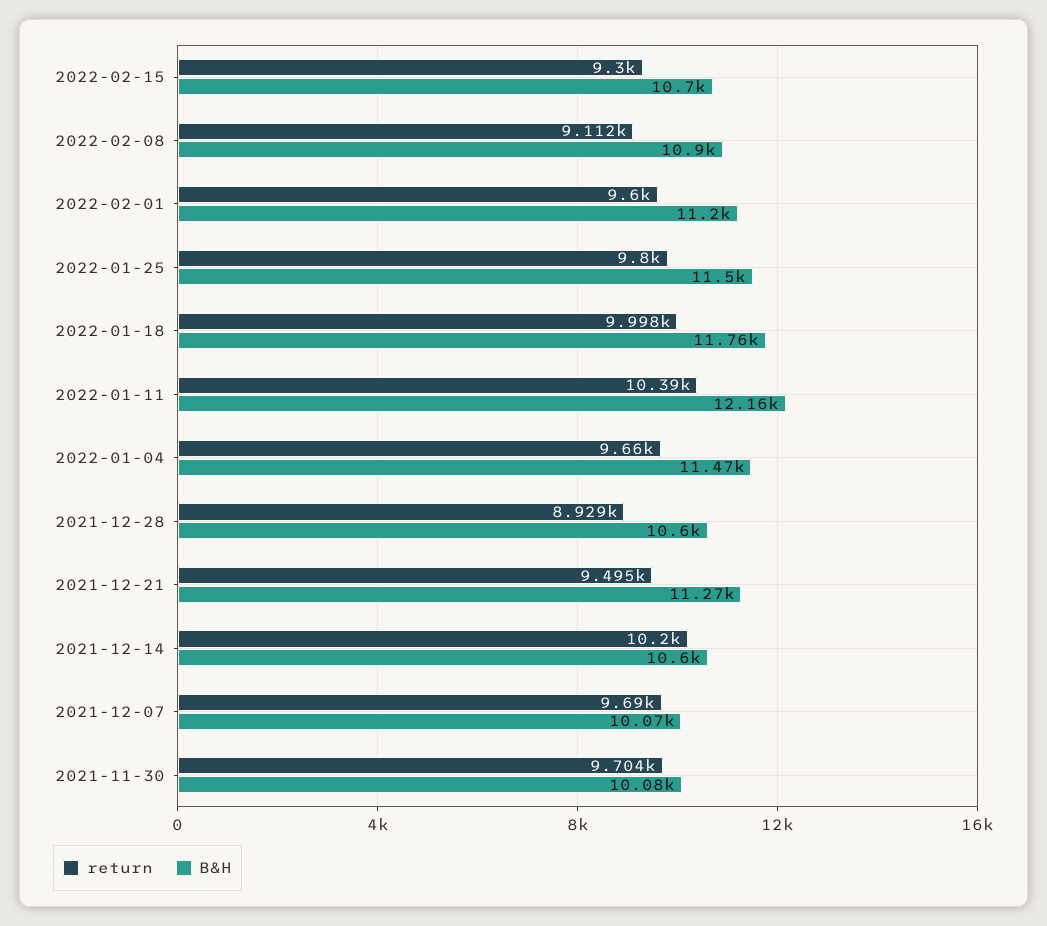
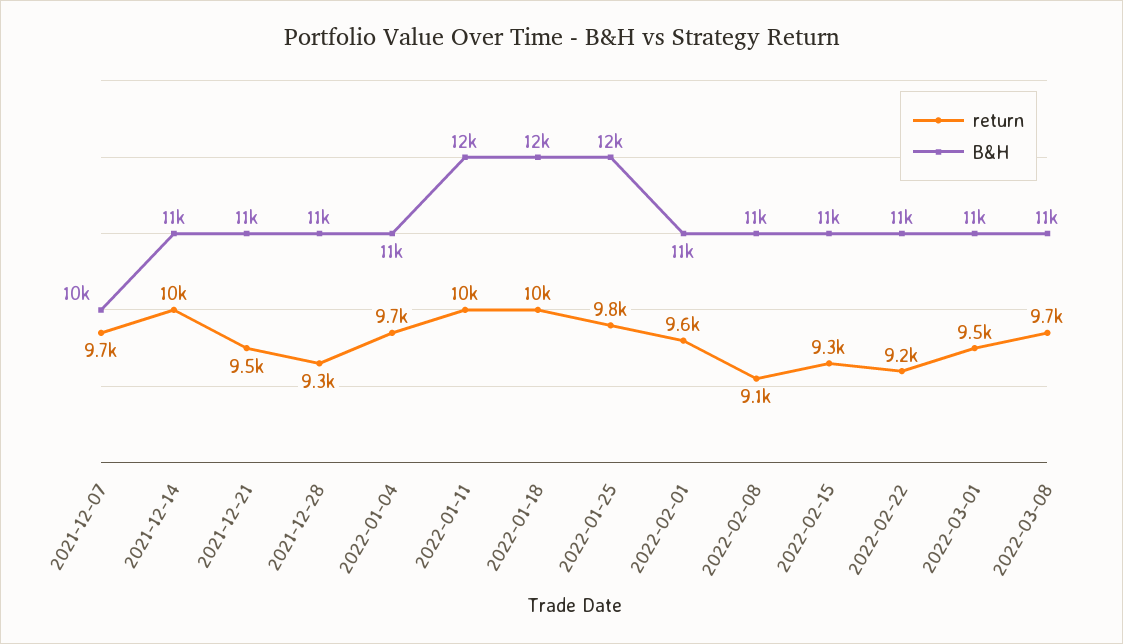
return, 2021-12-28: 8929 -> 9300
return, 2021-11-30: 9704 -> none
B&H, 2021-11-30: 10080 -> none
return, 2022-02-22: none -> 9200
B&H, 2022-02-22: none -> 11000
return, 2022-03-01: none -> 9500
B&H, 2022-03-01: none -> 11000
return, 2022-03-08: none -> 9700
B&H, 2022-03-08: none -> 11000

